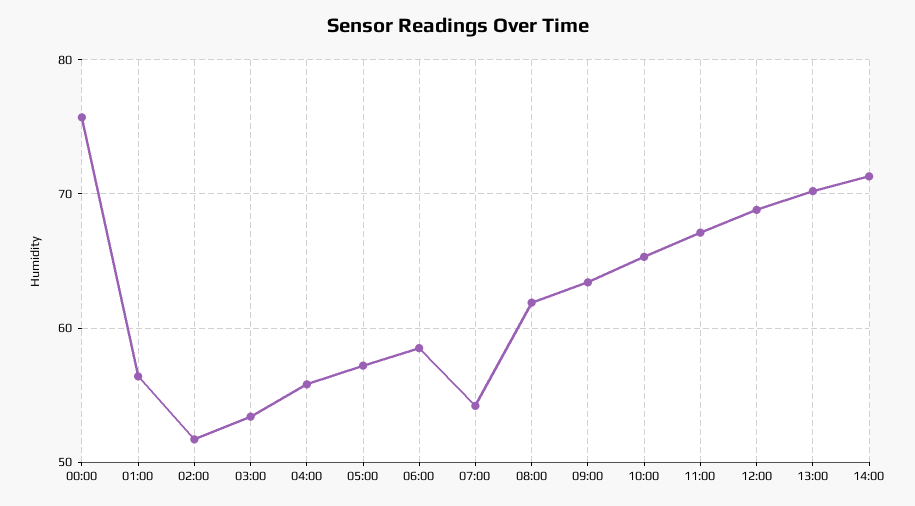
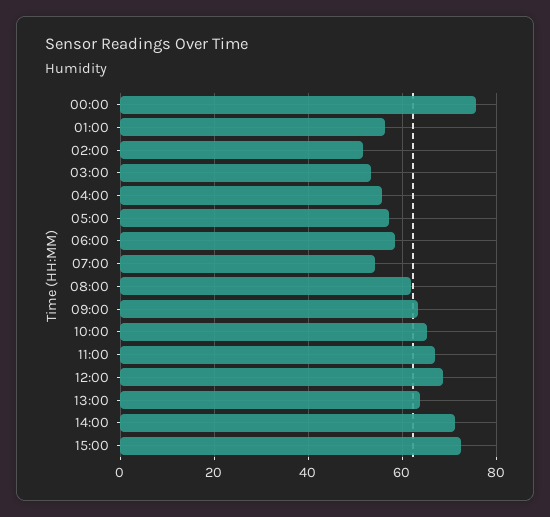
13:00: 70 -> 64
15:00: none -> 72

